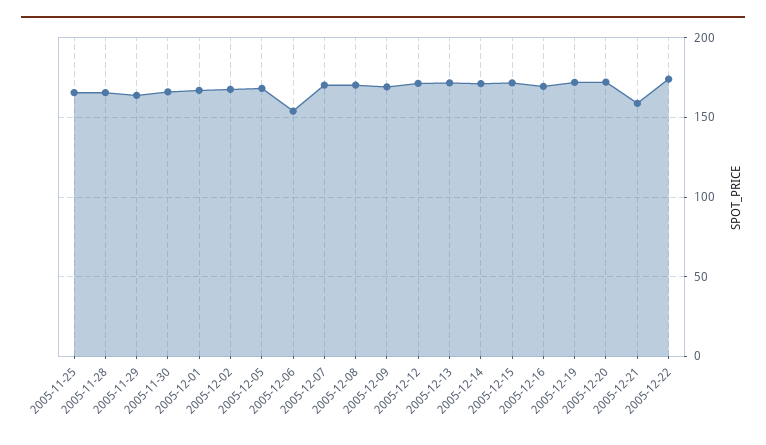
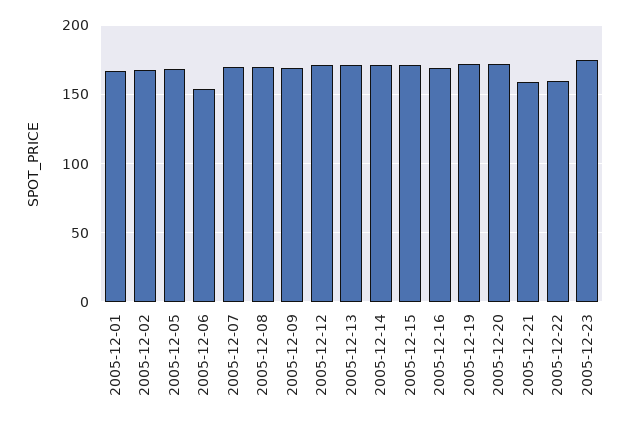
2005-11-25: 165 -> none
2005-11-28: 165 -> none
2005-11-29: 165 -> none
2005-11-30: 165 -> none
2005-12-22: 175 -> 160
2005-12-23: none -> 175

